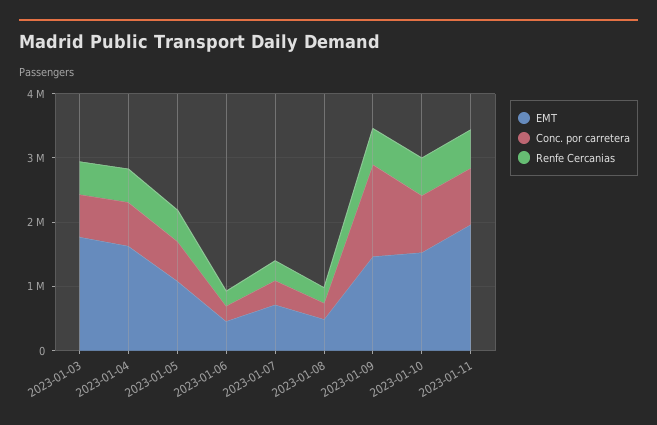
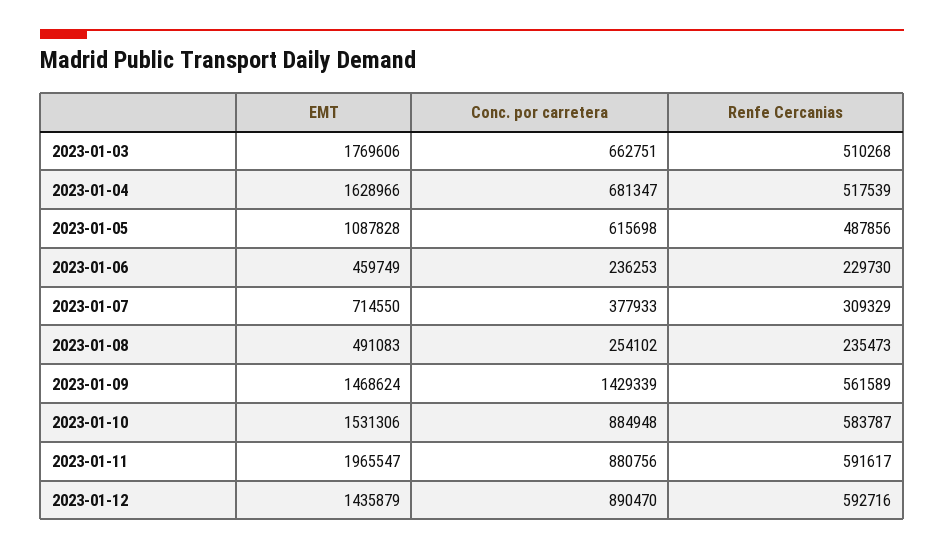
EMT, 2023-01-12: none -> 1435879
Conc. por carretera, 2023-01-12: none -> 890470
Renfe Cercanias, 2023-01-12: none -> 592716

